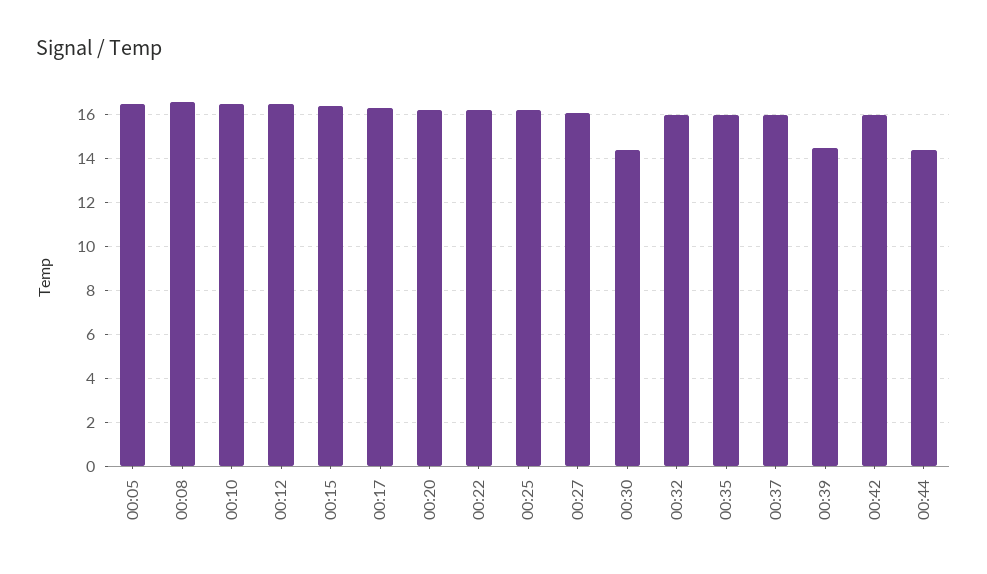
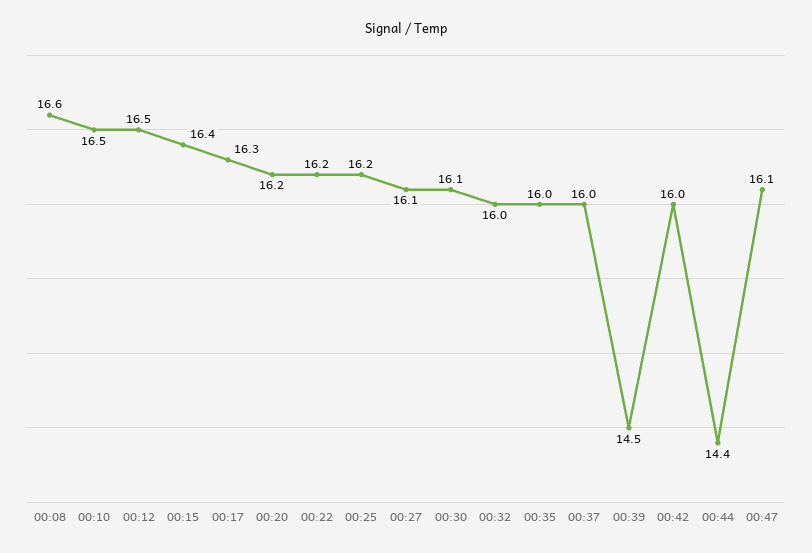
00:05: 16.5 -> none
00:30: 14.5 -> 16.1
00:47: none -> 16.1

